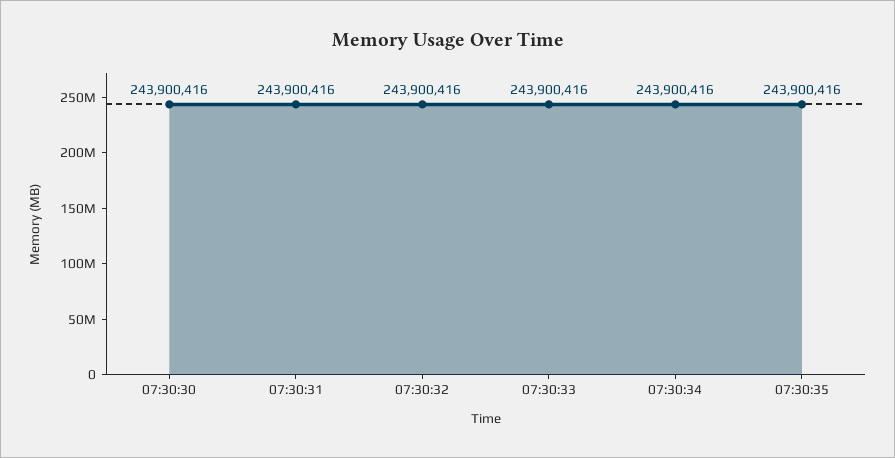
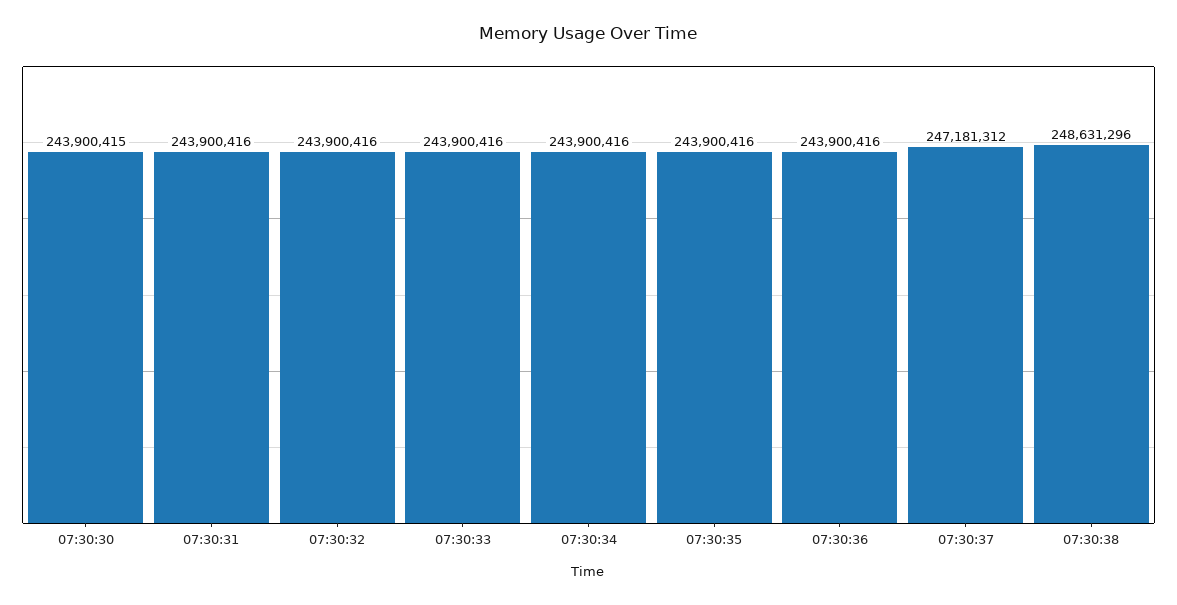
07:30:30: 243900416 -> 243900415
07:30:36: none -> 243900416
07:30:37: none -> 247181312
07:30:38: none -> 248631296

